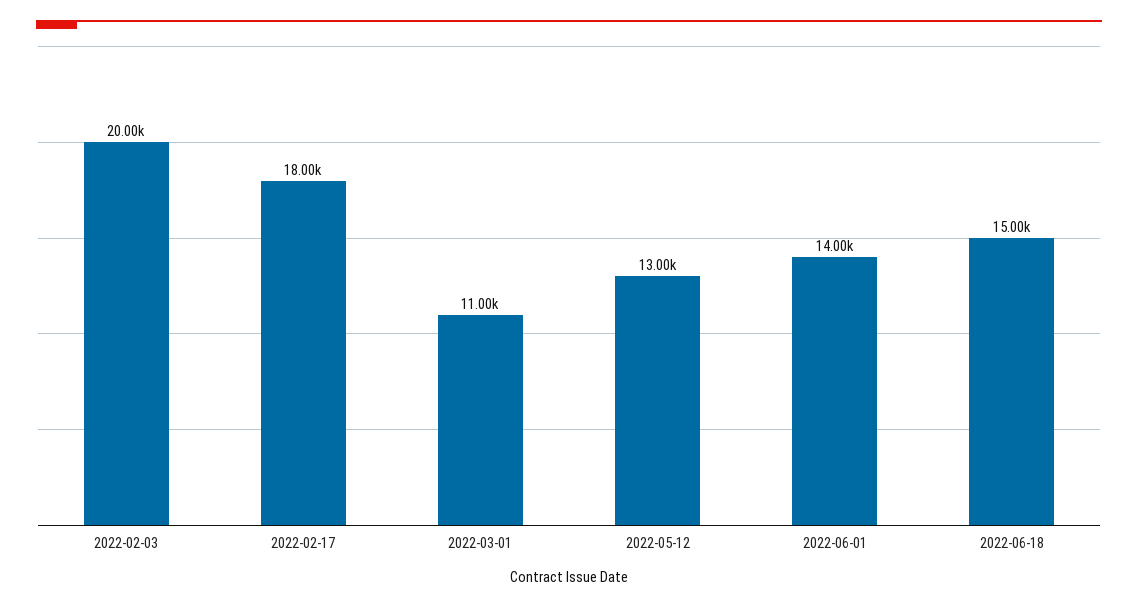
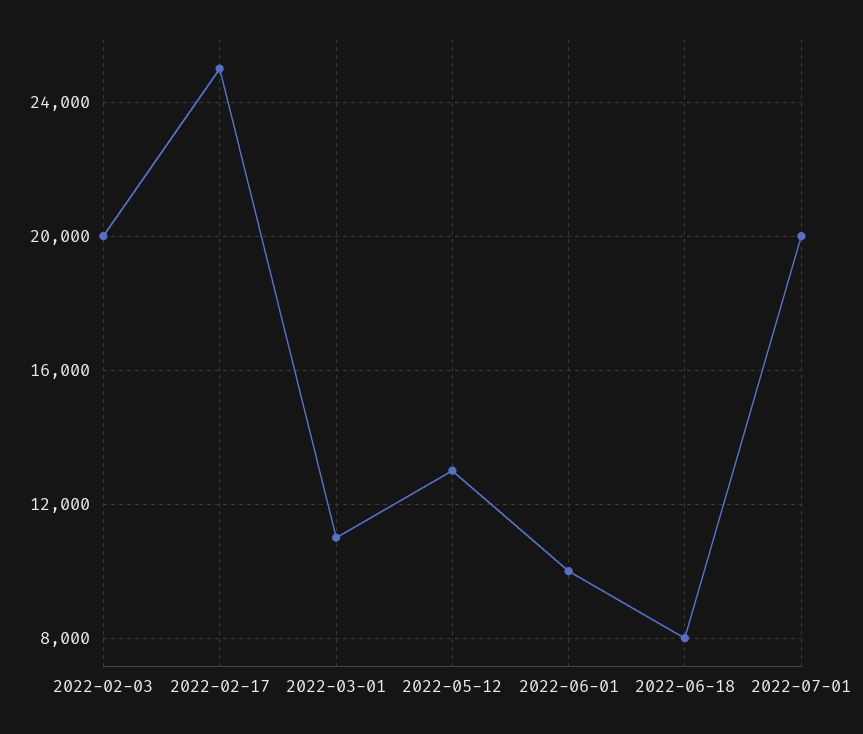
2022-02-17: 18000 -> 25000
2022-06-01: 14000 -> 10000
2022-06-18: 15000 -> 8000
2022-07-01: none -> 20000

